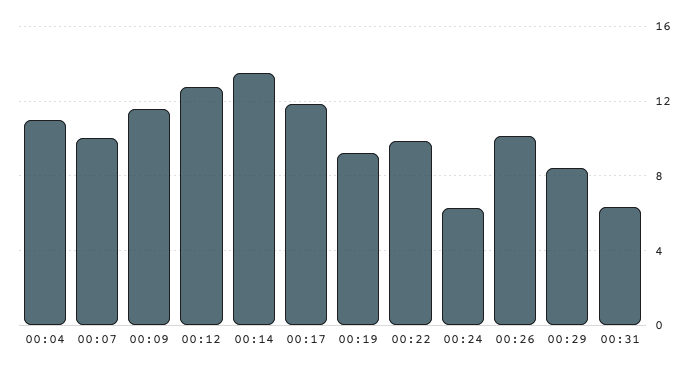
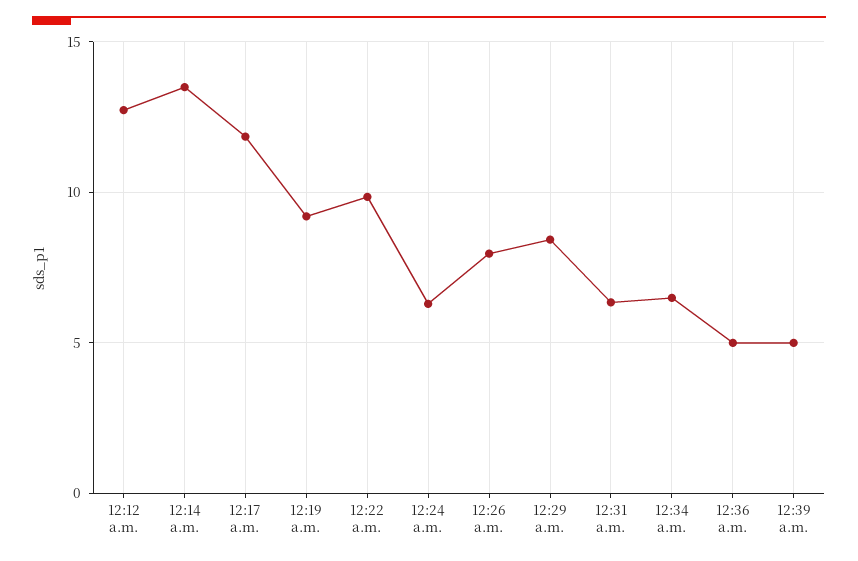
00:04: 11 -> none
00:07: 10 -> none
00:09: 11.5 -> none
00:26: 10 -> 8
12:34 a.m.: none -> 6.5
12:36 a.m.: none -> 5
12:39 a.m.: none -> 5

